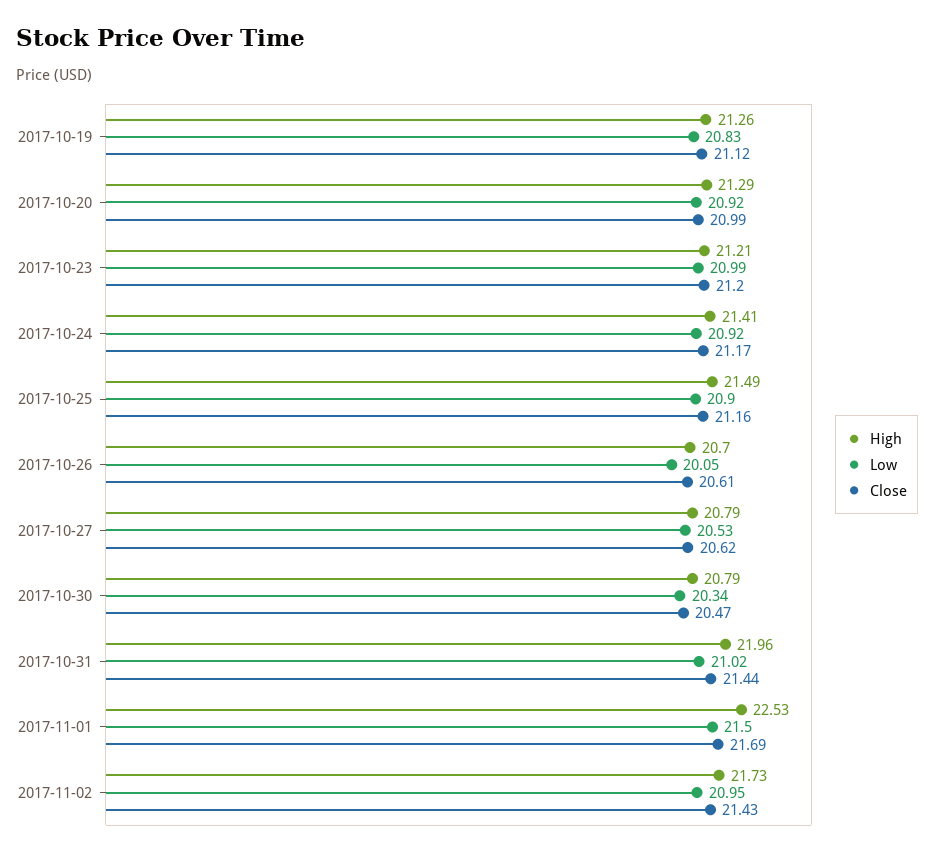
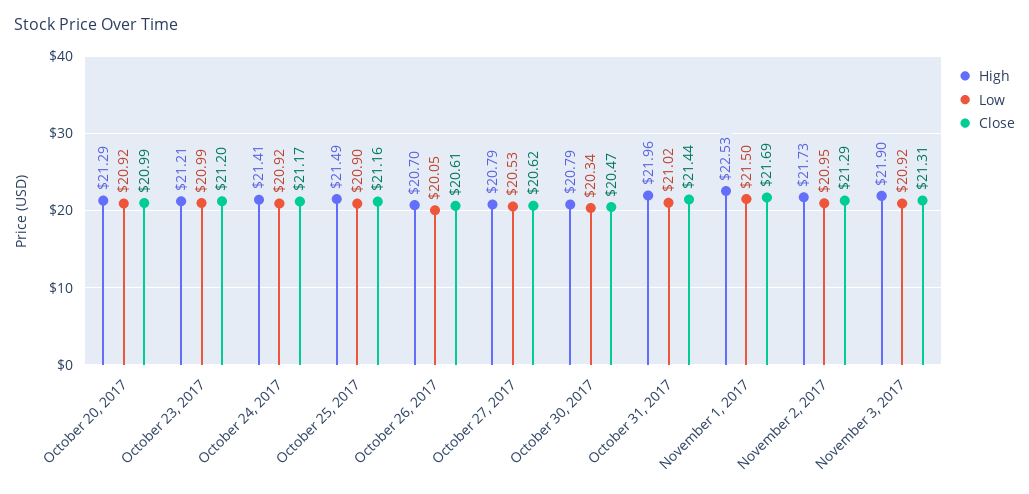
High, 2017-10-19: 21.26 -> none
Low, 2017-10-19: 20.83 -> none
Close, 2017-10-19: 21.12 -> none
Close, 2017-11-02: 21.43 -> 21.29
High, November 3, 2017: none -> 21.9
Low, November 3, 2017: none -> 20.92
Close, November 3, 2017: none -> 21.31

